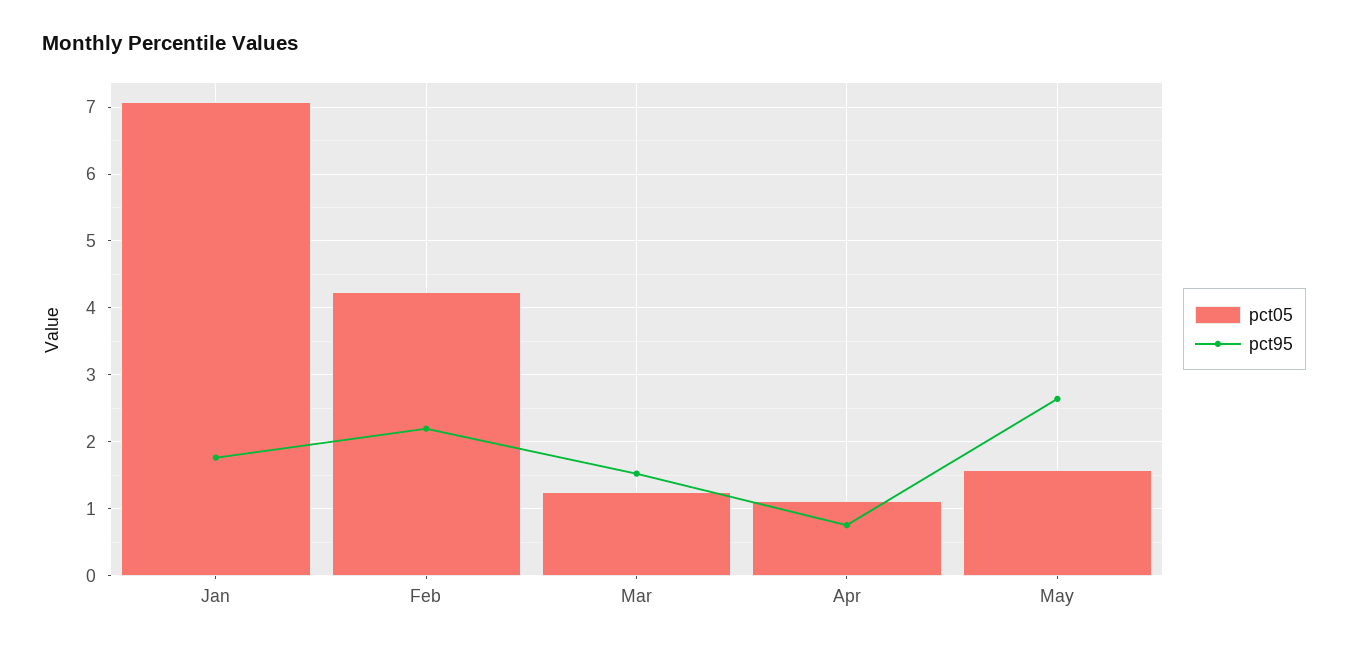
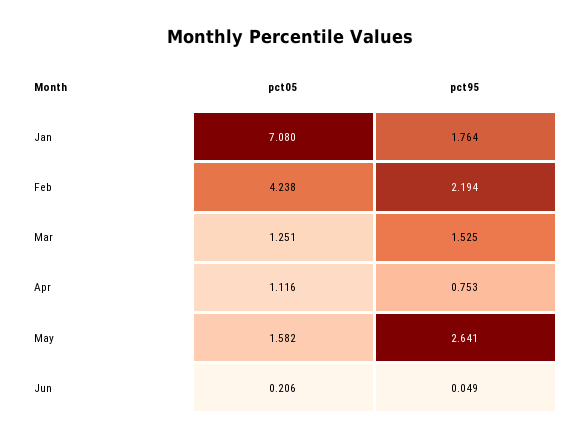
pct05, Jun: none -> 0.206
pct95, Jun: none -> 0.049

